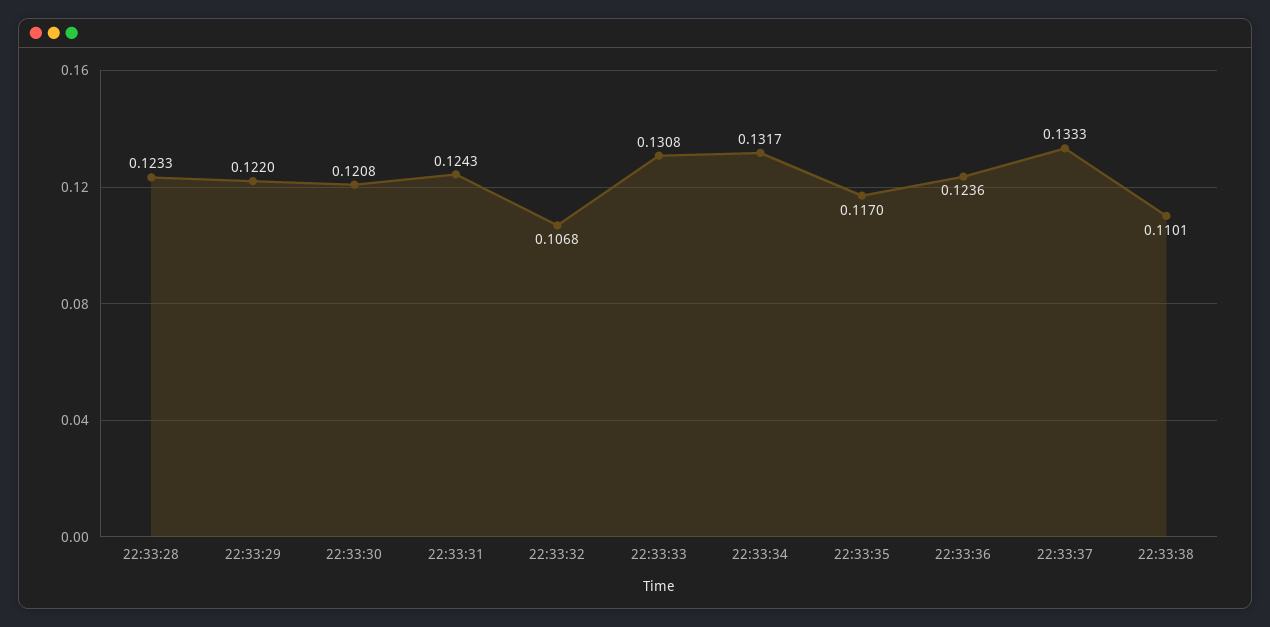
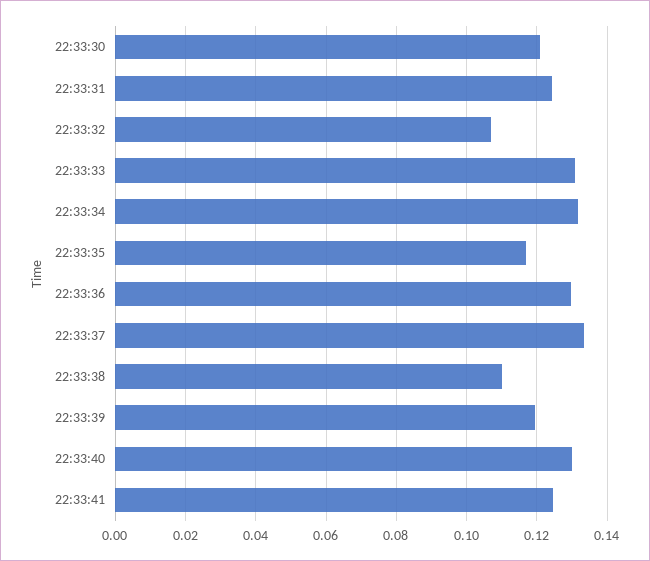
22:33:28: 0.1233 -> none
22:33:29: 0.122 -> none
22:33:36: 0.1236 -> 0.13
22:33:39: none -> 0.12
22:33:40: none -> 0.13
22:33:41: none -> 0.124

